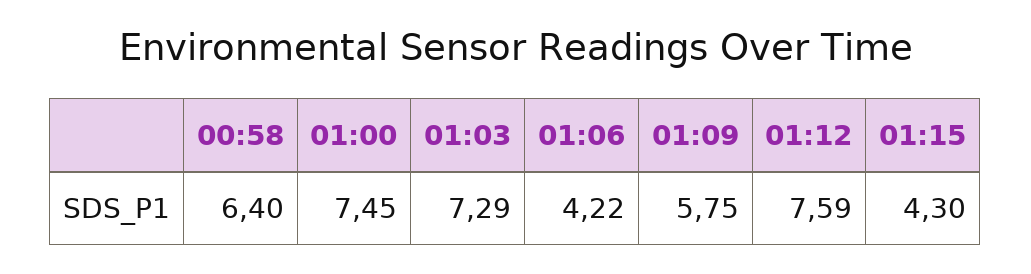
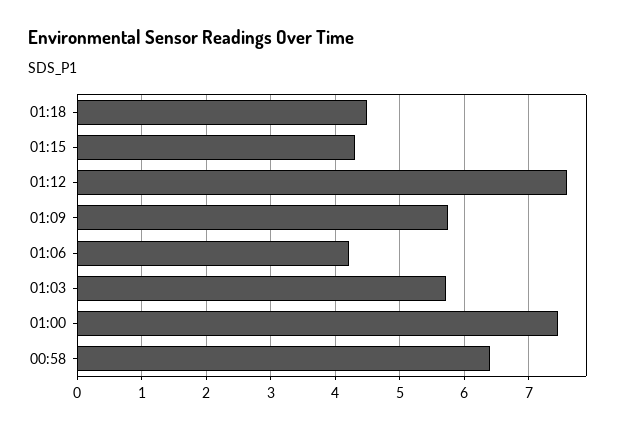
01:03: 7.29 -> 5.7
01:18: none -> 4.5

